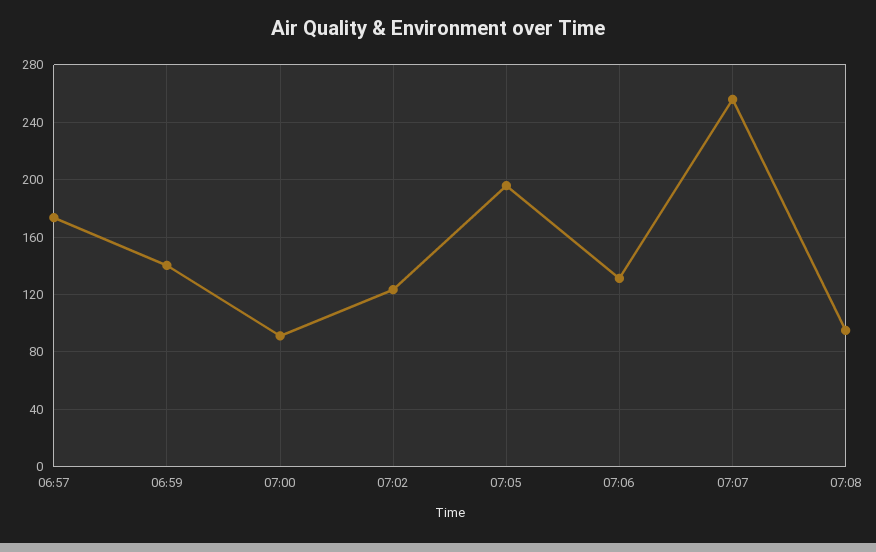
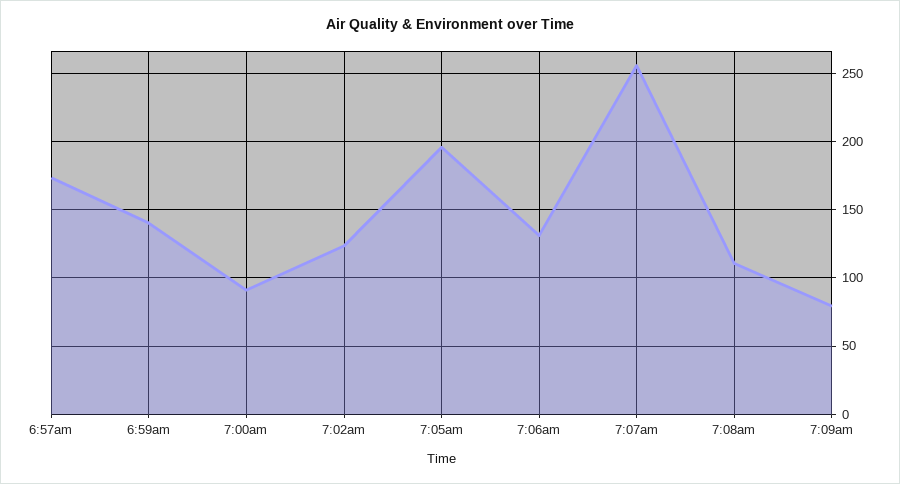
07:08: 95 -> 110
7:09am: none -> 80

